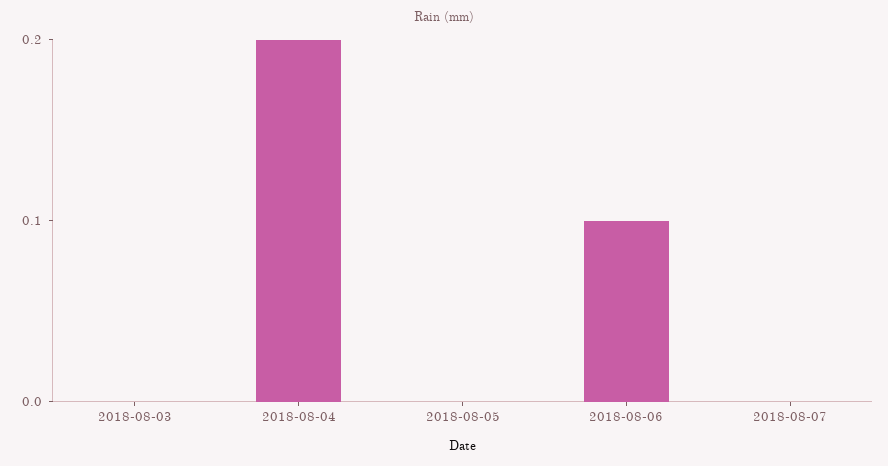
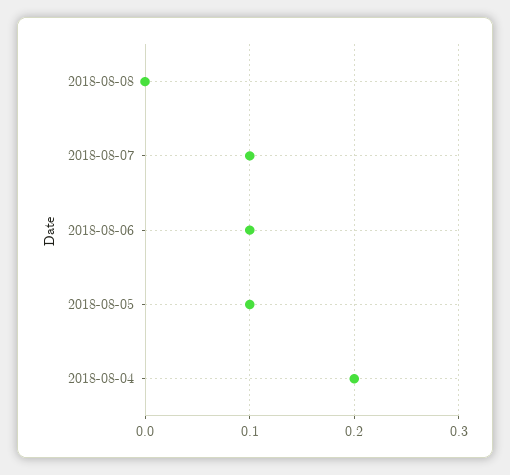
2018-08-03: 0 -> none
2018-08-05: 0 -> 0.1
2018-08-07: 0 -> 0.1
2018-08-08: none -> 0

